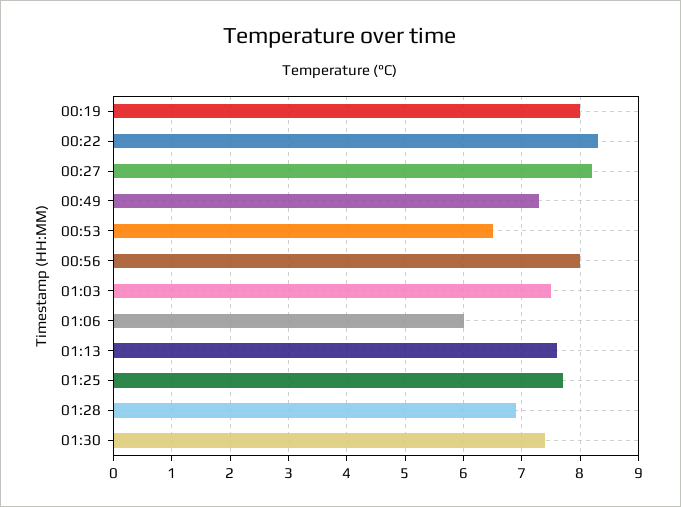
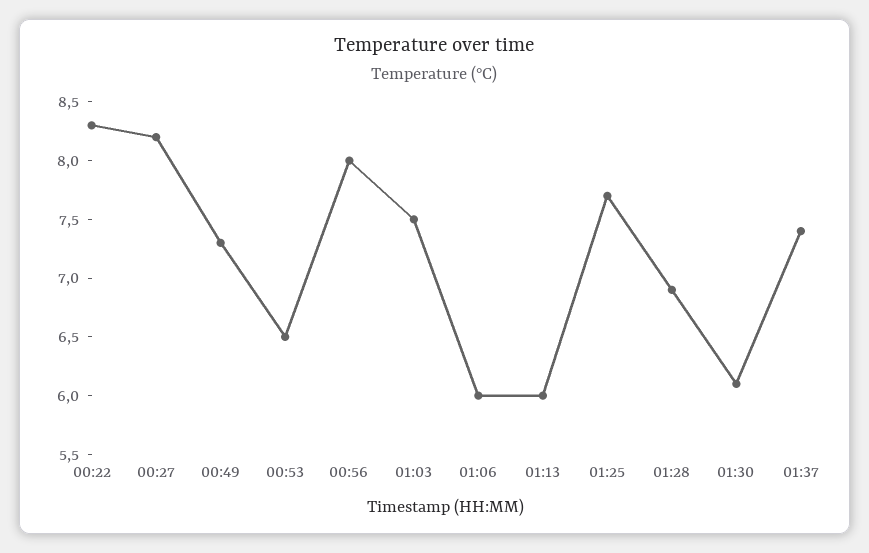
00:19: 8 -> none
01:13: 7.5 -> 6
01:30: 7.5 -> 6.1
01:37: none -> 7.4

